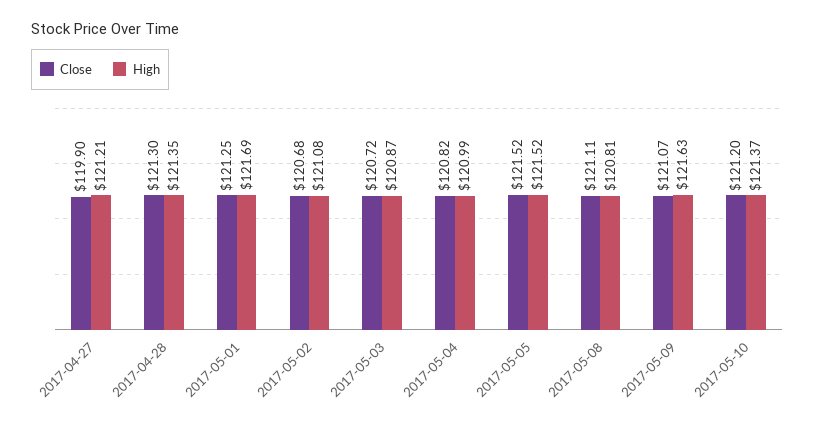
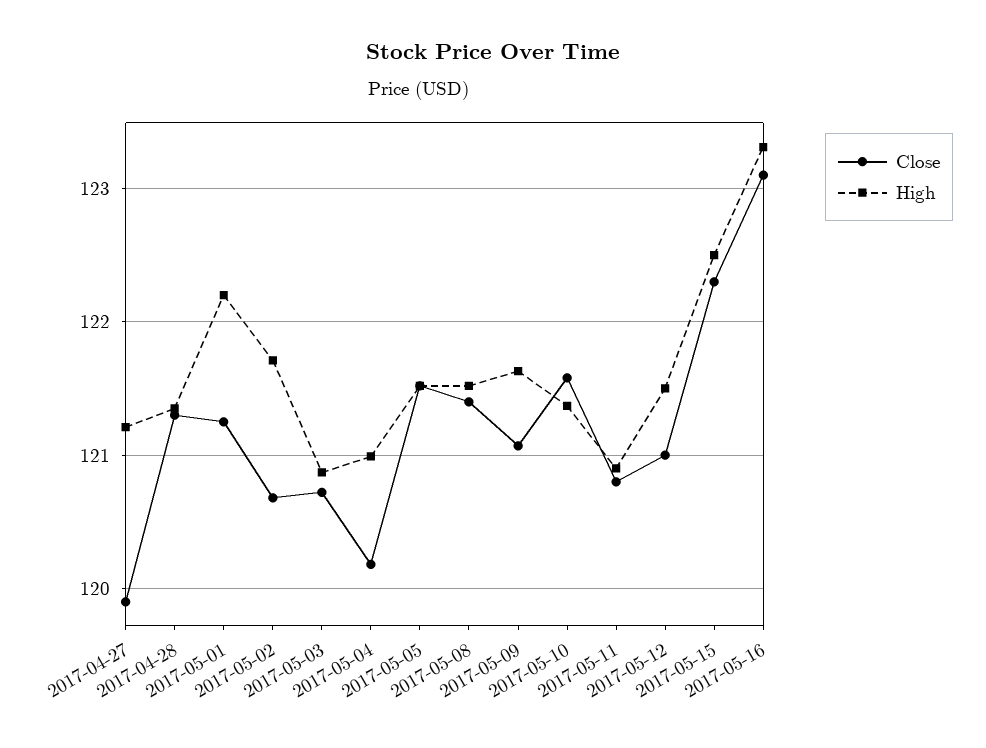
High, 2017-05-01: 121.69 -> 122.2
High, 2017-05-02: 121.08 -> 121.7
Close, 2017-05-04: 120.82 -> 120.2
Close, 2017-05-08: 121.11 -> 121.4
High, 2017-05-08: 120.81 -> 121.5
Close, 2017-05-10: 121.2 -> 121.6
Close, 2017-05-11: none -> 120.8
High, 2017-05-11: none -> 120.9
Close, 2017-05-12: none -> 121
High, 2017-05-12: none -> 121.5
Close, 2017-05-15: none -> 122.3
High, 2017-05-15: none -> 122.5
Close, 2017-05-16: none -> 123.1
High, 2017-05-16: none -> 123.3

